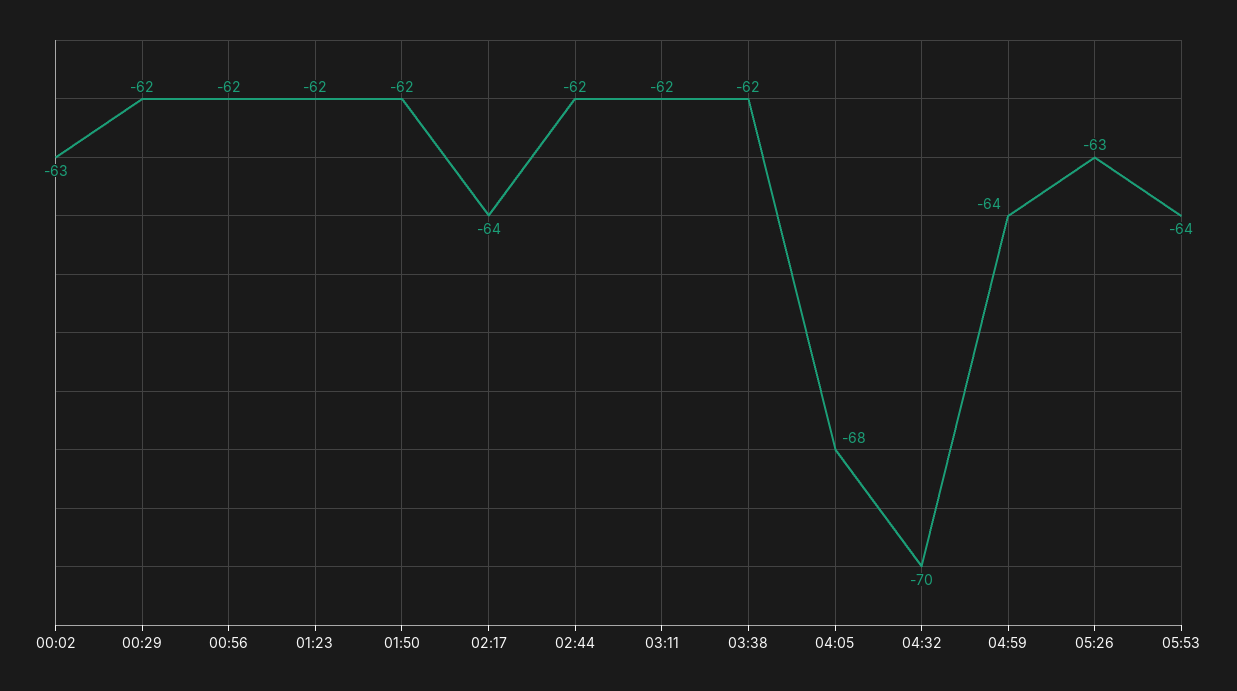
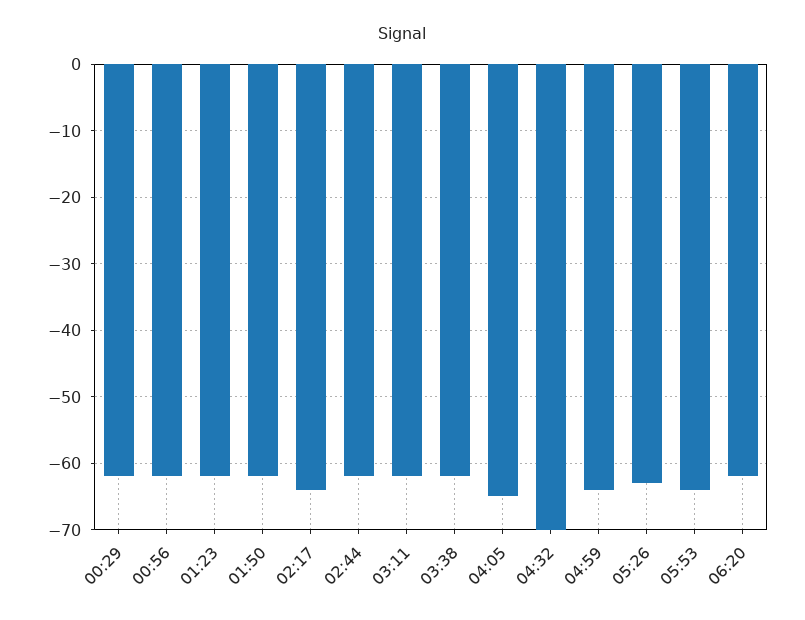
00:02: -63 -> none
04:05: -68 -> -65
06:20: none -> -62

